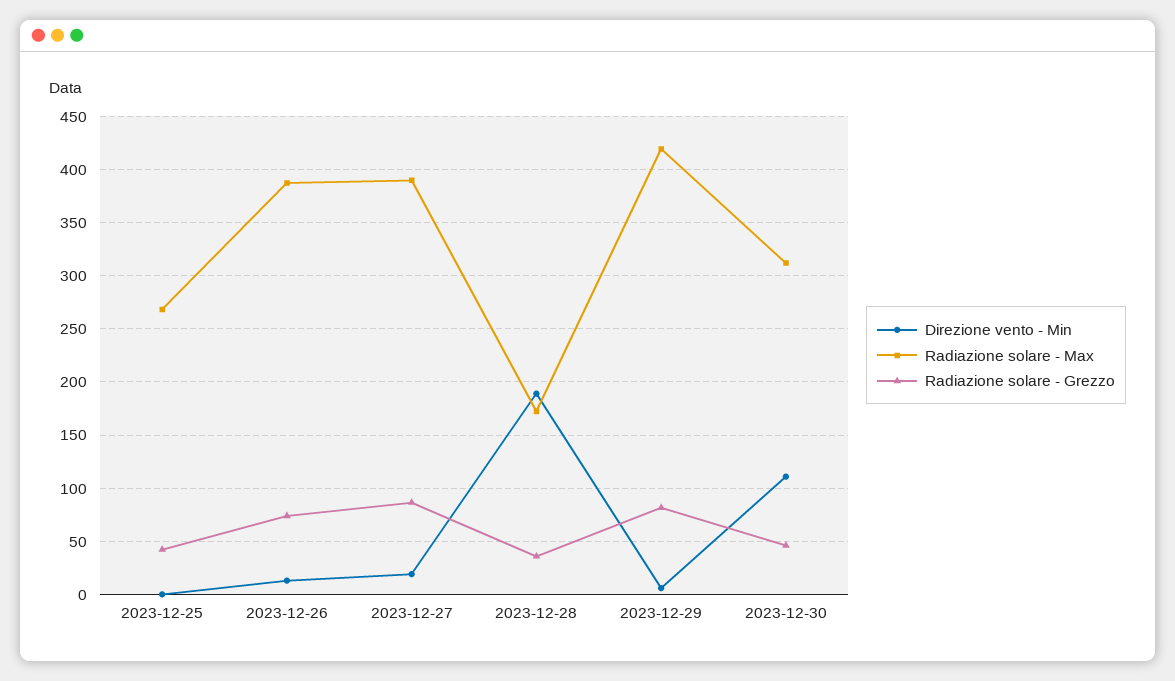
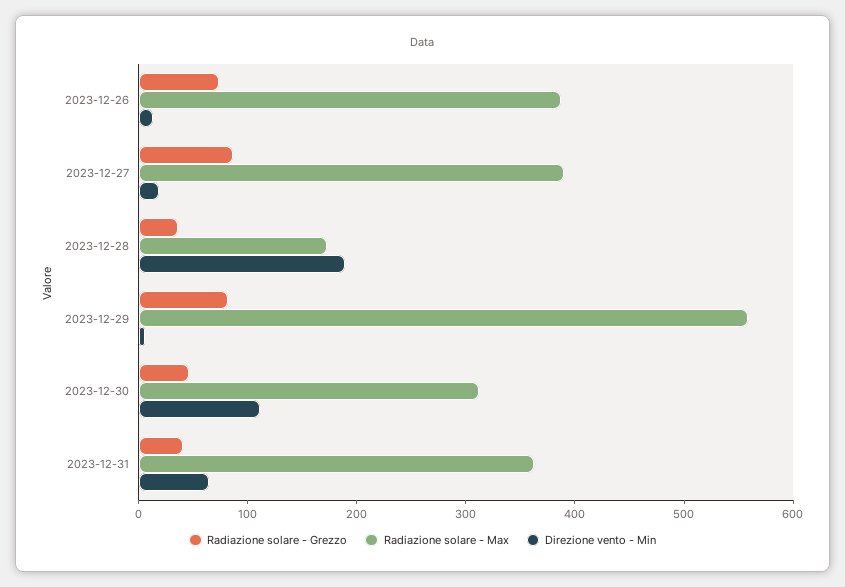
Direzione vento - Min, 2023-12-25: 0 -> none
Radiazione solare - Max, 2023-12-25: 270 -> none
Radiazione solare - Grezzo, 2023-12-25: 40 -> none
Radiazione solare - Max, 2023-12-29: 420 -> 560
Radiazione solare - Grezzo, 2023-12-31: none -> 40
Radiazione solare - Max, 2023-12-31: none -> 360
Direzione vento - Min, 2023-12-31: none -> 60

